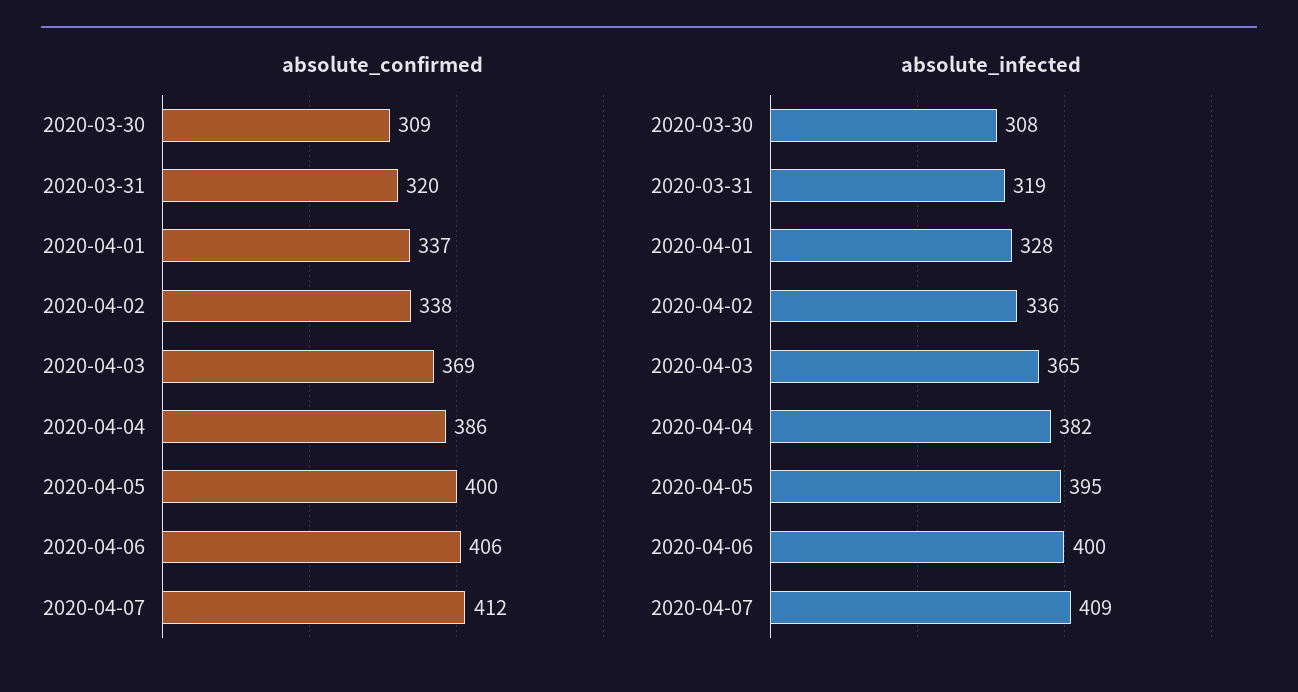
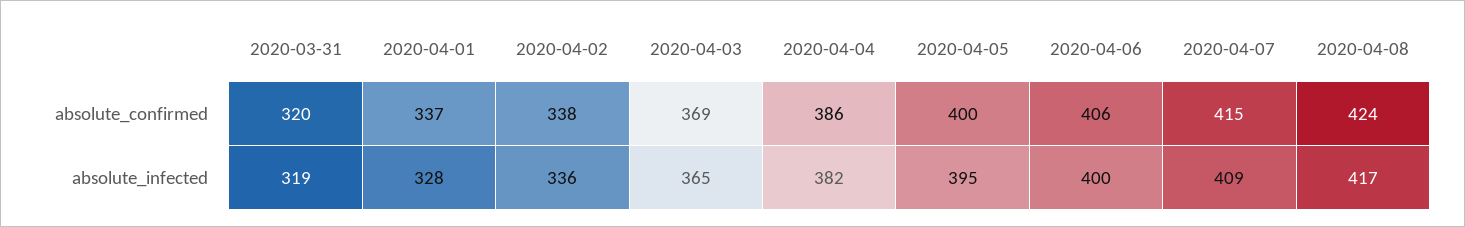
absolute_confirmed, 2020-03-30: 309 -> none
absolute_confirmed, 2020-04-07: 412 -> 415
absolute_infected, 2020-03-30: 308 -> none
absolute_confirmed, 2020-04-08: none -> 424
absolute_infected, 2020-04-08: none -> 417

